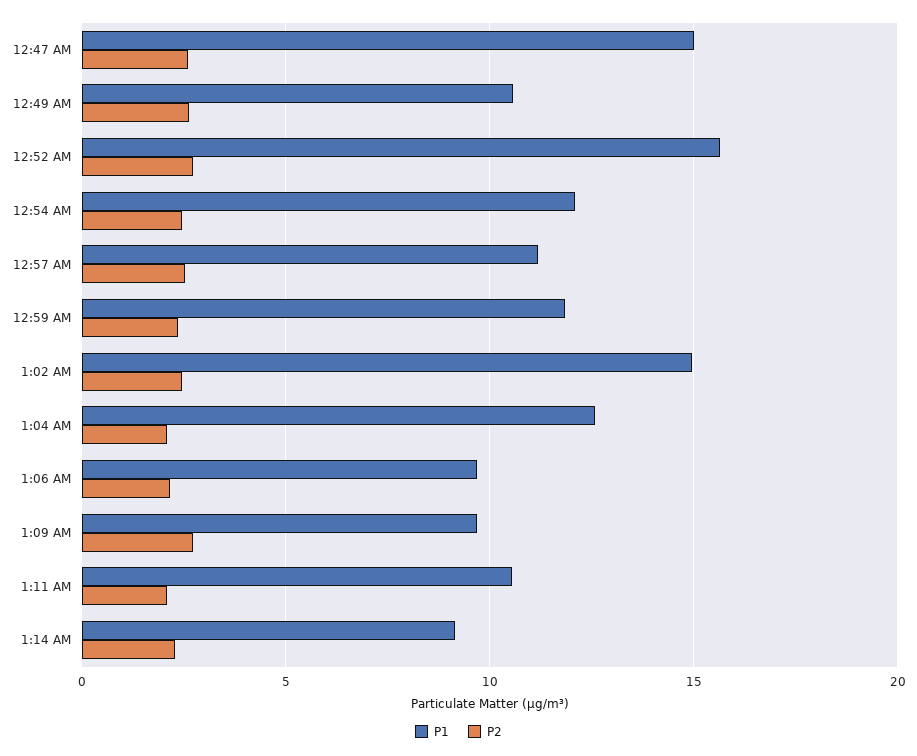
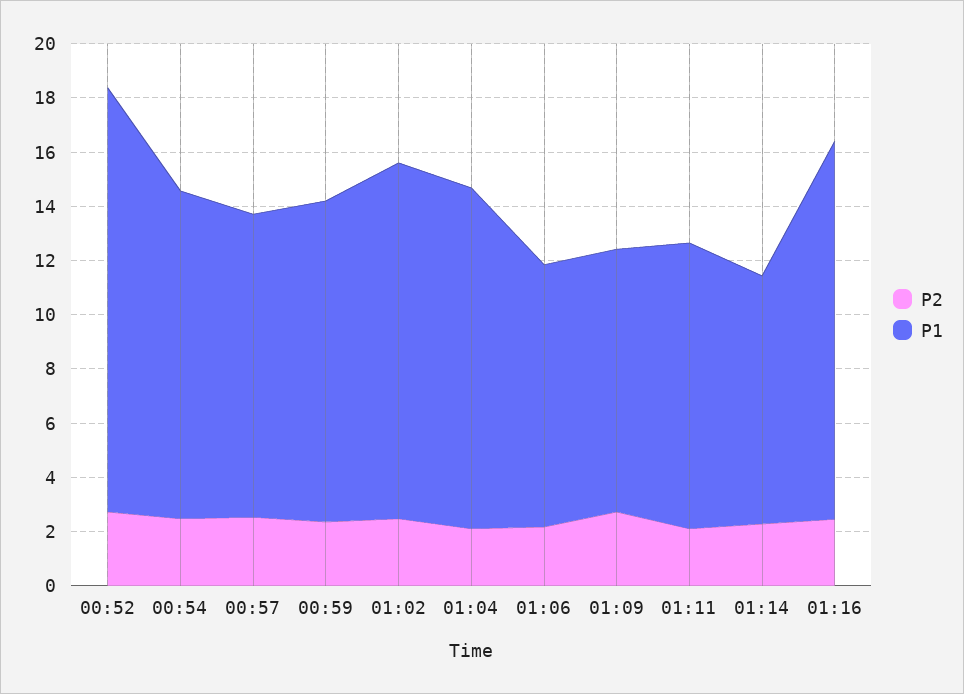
P1, 12:47 AM: 15 -> none
P2, 12:47 AM: 2.5 -> none
P1, 12:49 AM: 10.5 -> none
P2, 12:49 AM: 2.5 -> none
P1, 1:02 AM: 15 -> 13
P2, 01:16: none -> 2.5
P1, 01:16: none -> 14

